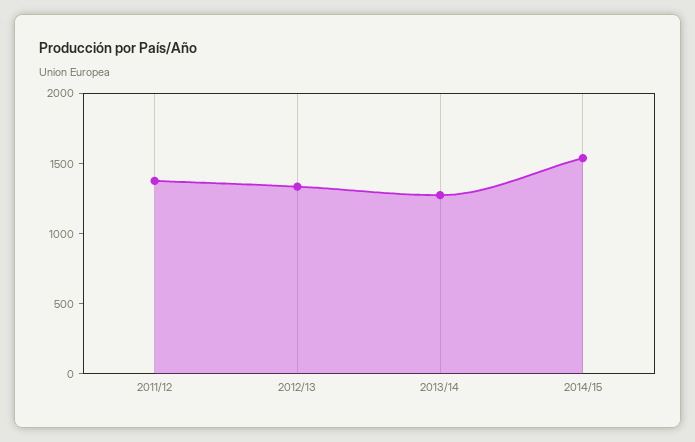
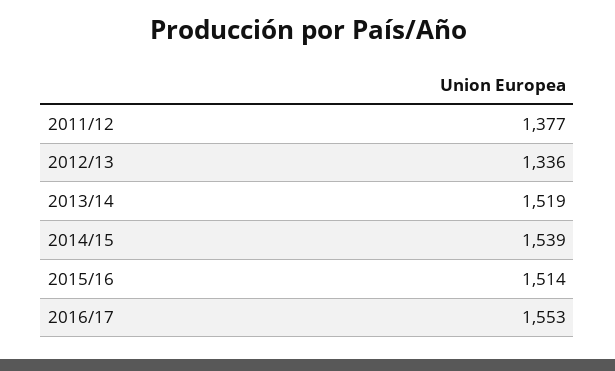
2013/14: 1300 -> 1519
2015/16: none -> 1514
2016/17: none -> 1553

